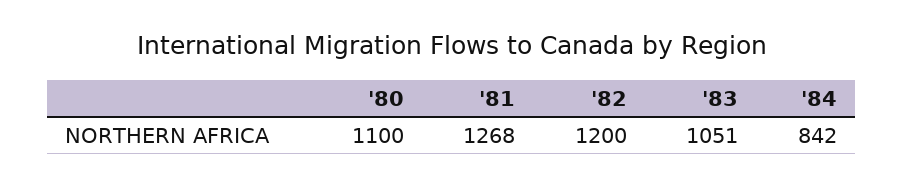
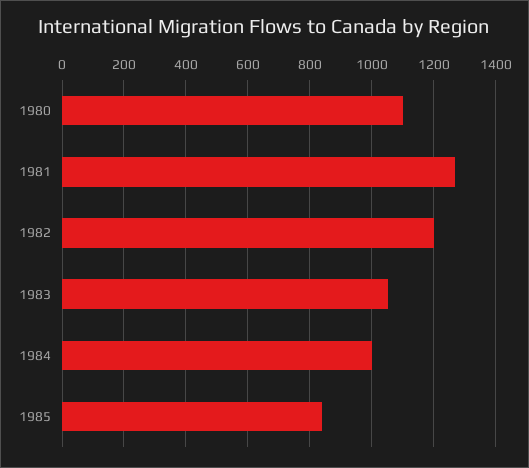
'84: 842 -> 1000
1985: none -> 840

